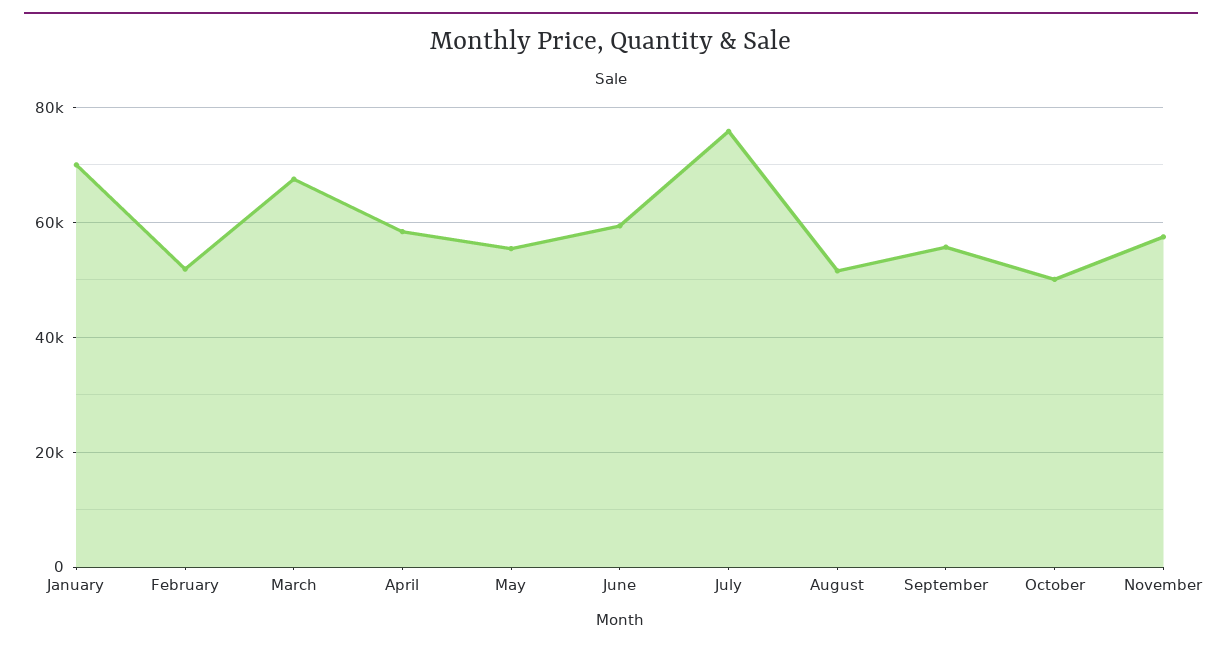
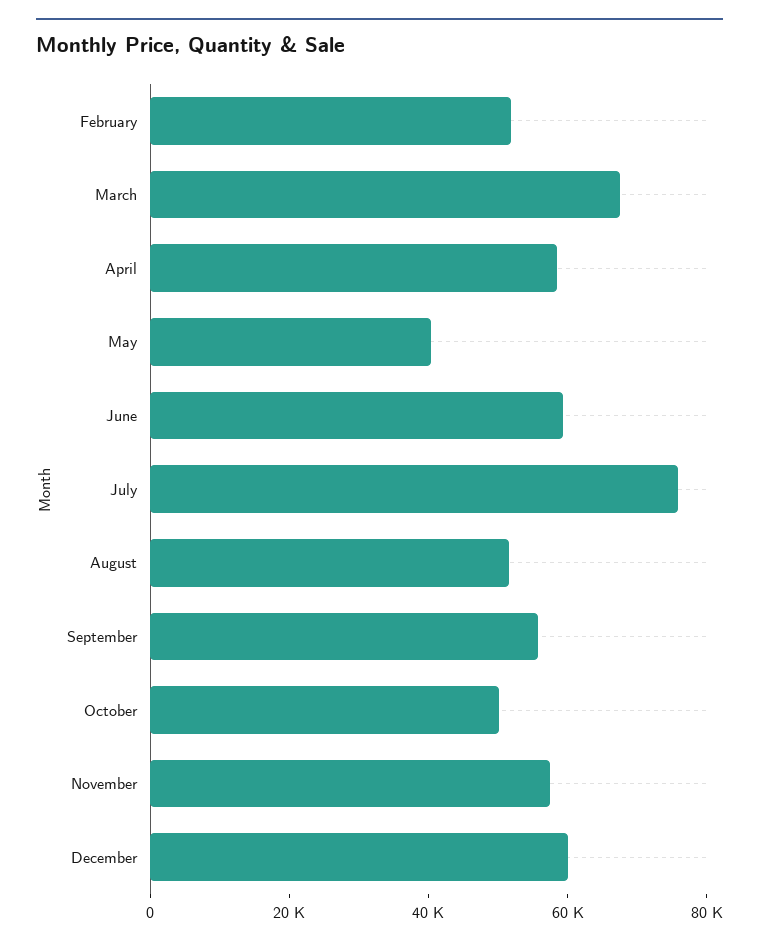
January: 70000 -> none
May: 56000 -> 40000
December: none -> 60000

